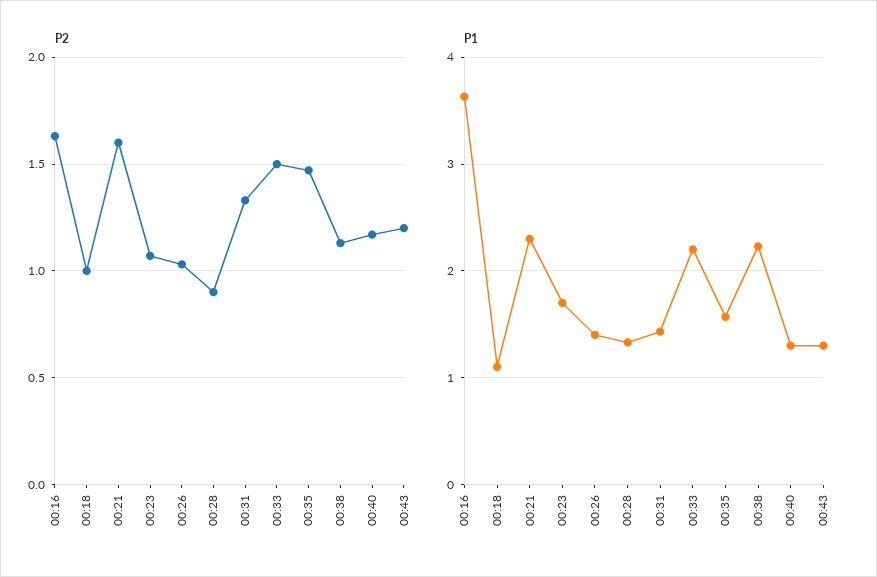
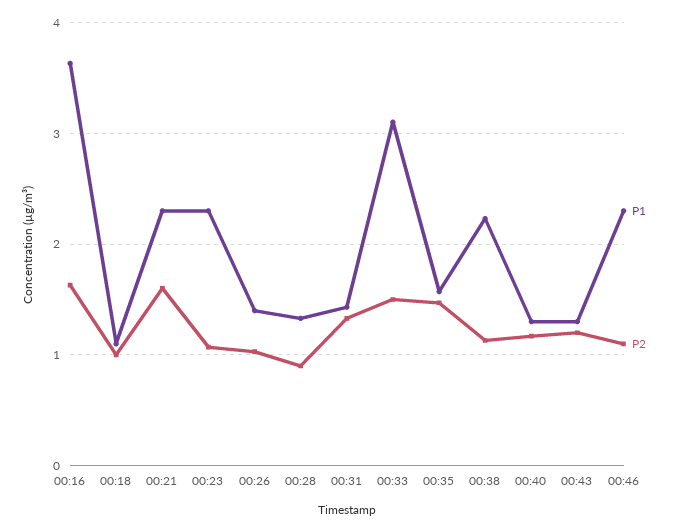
P1, 00:23: 1.7 -> 2.3
P1, 00:33: 2.2 -> 3.1
P1, 00:46: none -> 2.3
P2, 00:46: none -> 1.1

